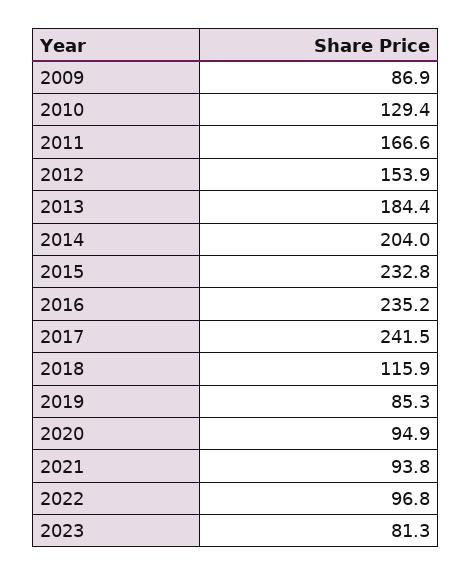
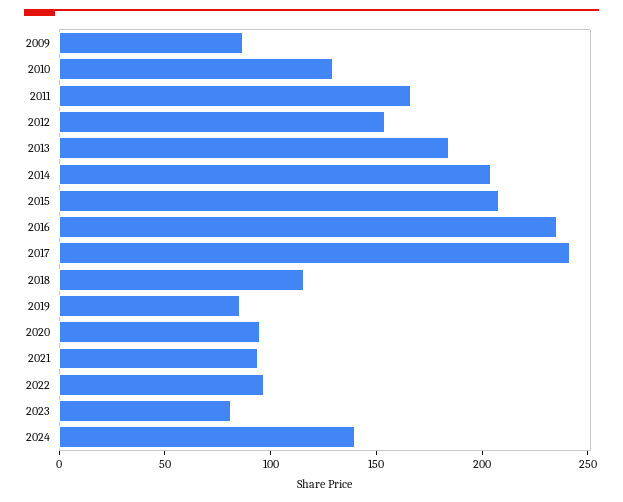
2015: 232.8 -> 210
2024: none -> 140

